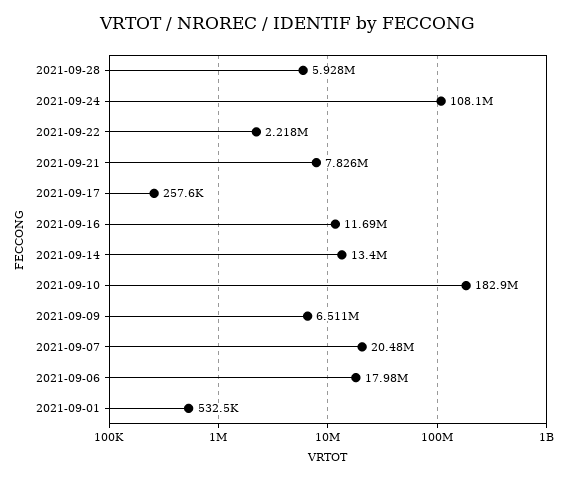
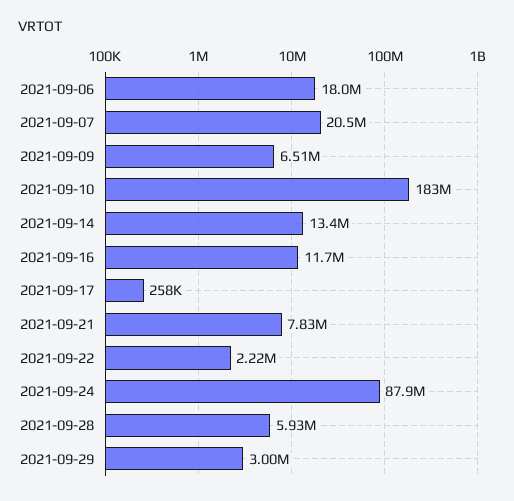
2021-09-24: 108100000 -> 87900000
2021-09-01: 532500 -> none
2021-09-29: none -> 3000000

